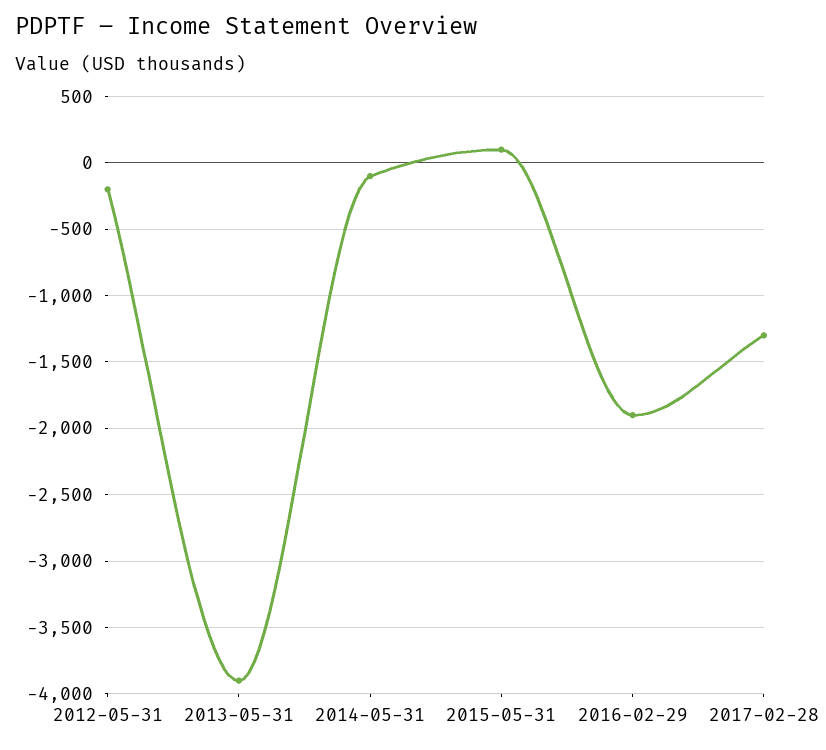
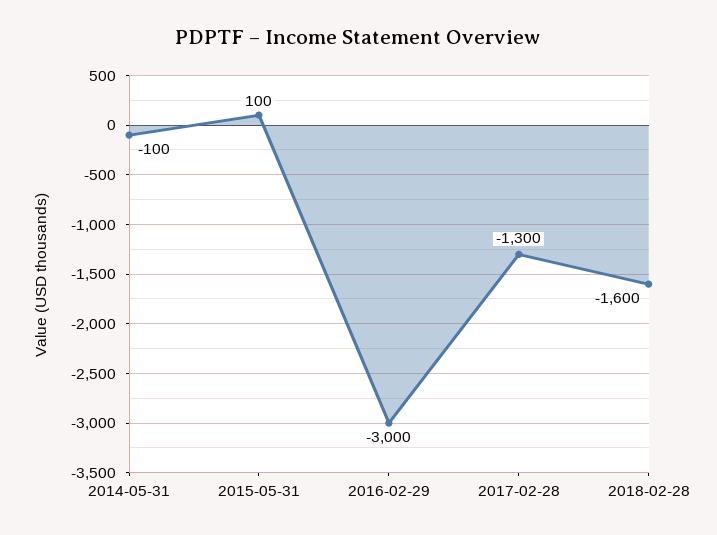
2012-05-31: -200 -> none
2013-05-31: -3900 -> none
2016-02-29: -1900 -> -3000
2018-02-28: none -> -1600

